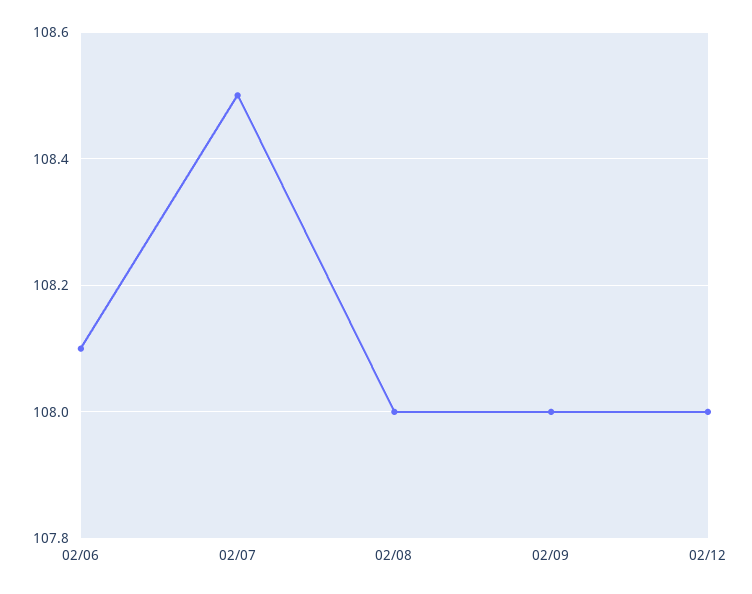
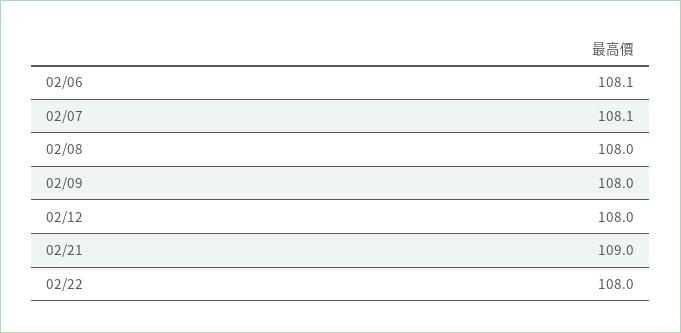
02/07: 108.5 -> 108.1
02/21: none -> 109
02/22: none -> 108

